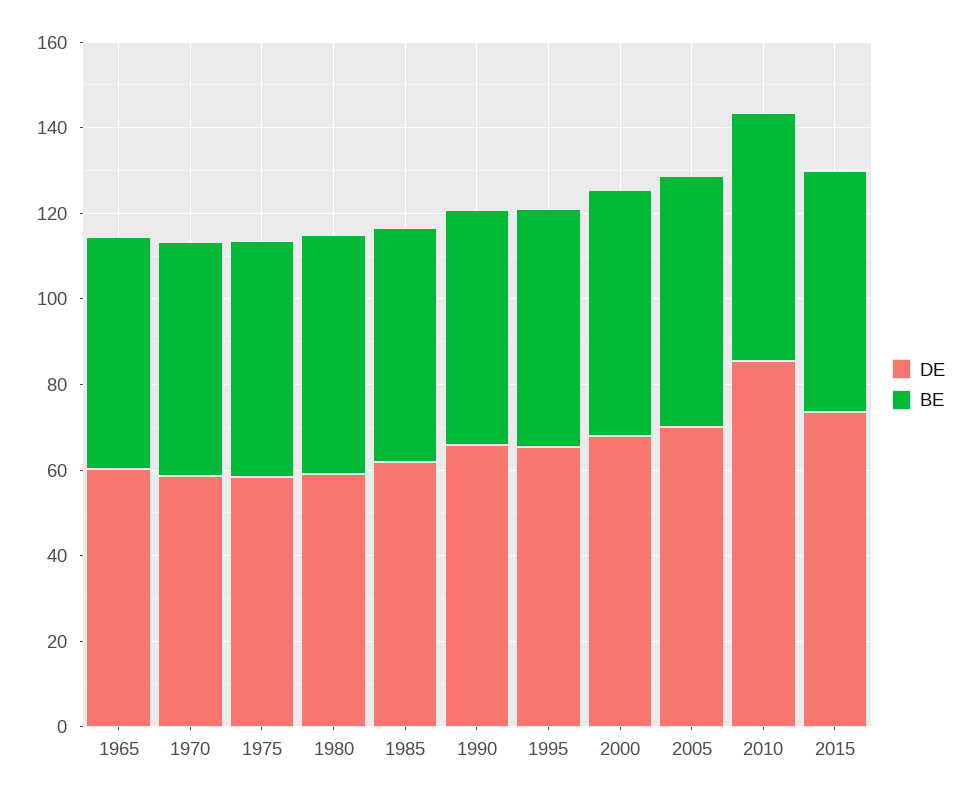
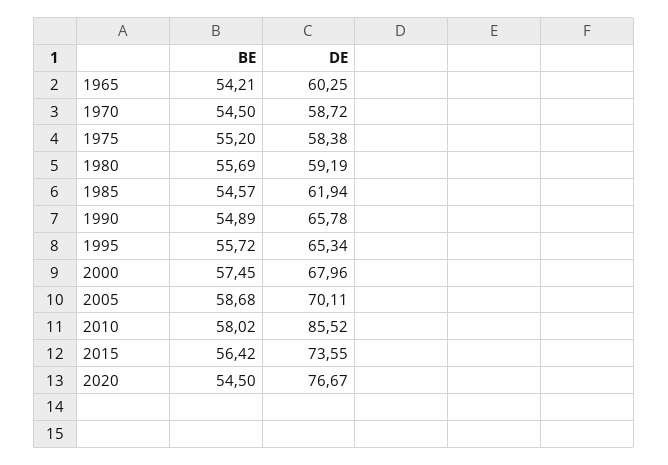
BE, 2020: none -> 54.5
DE, 2020: none -> 76.67

